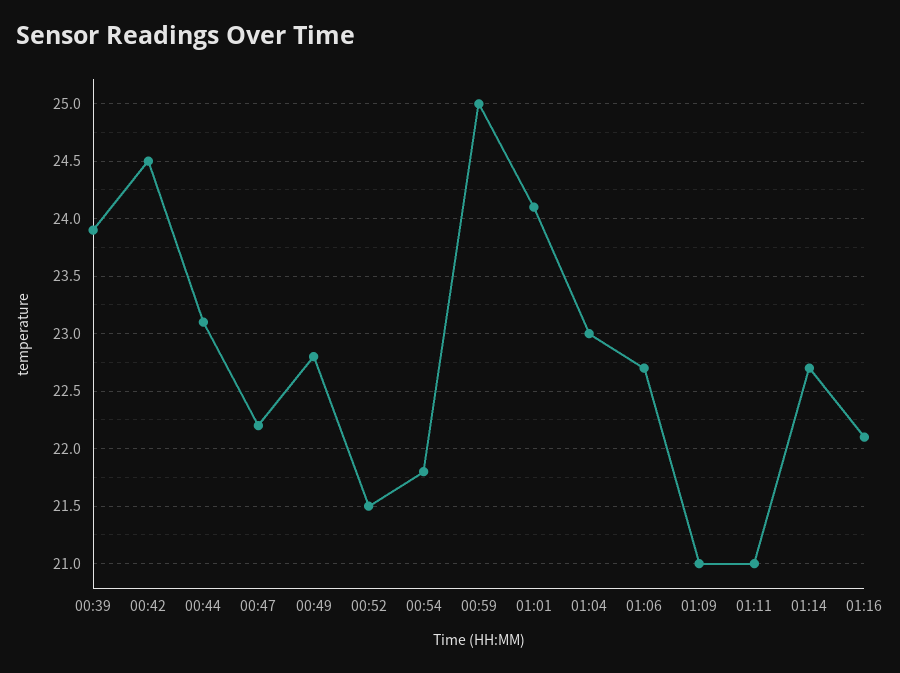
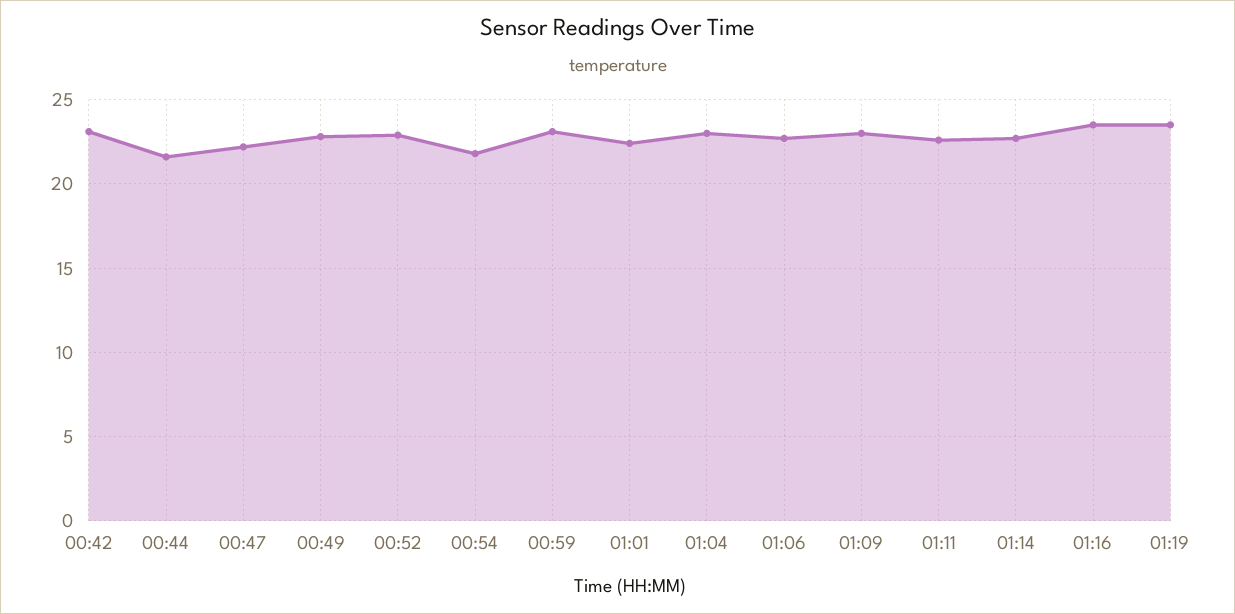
00:39: 23.9 -> none
00:42: 24.5 -> 23
00:44: 23.1 -> 21.5
00:52: 21.5 -> 23
00:59: 25 -> 23
01:01: 24.1 -> 22.5
01:09: 21 -> 23
01:11: 21 -> 22.5
01:16: 22.1 -> 23.5
01:19: none -> 23.5

